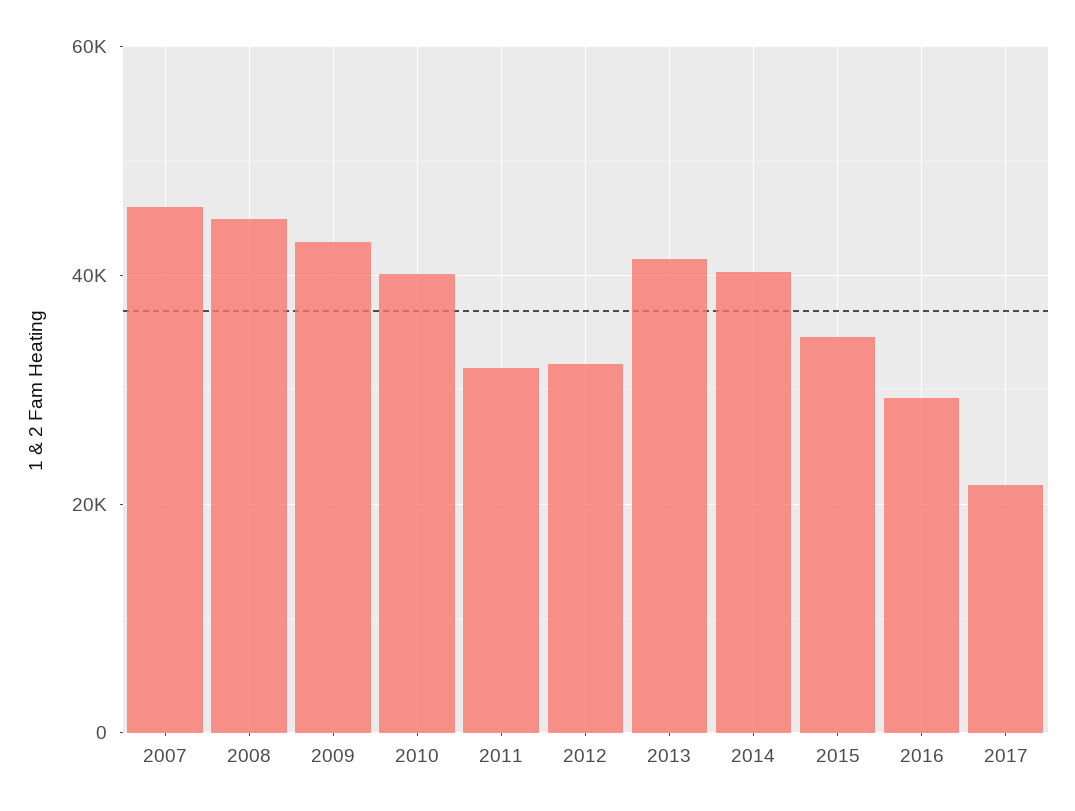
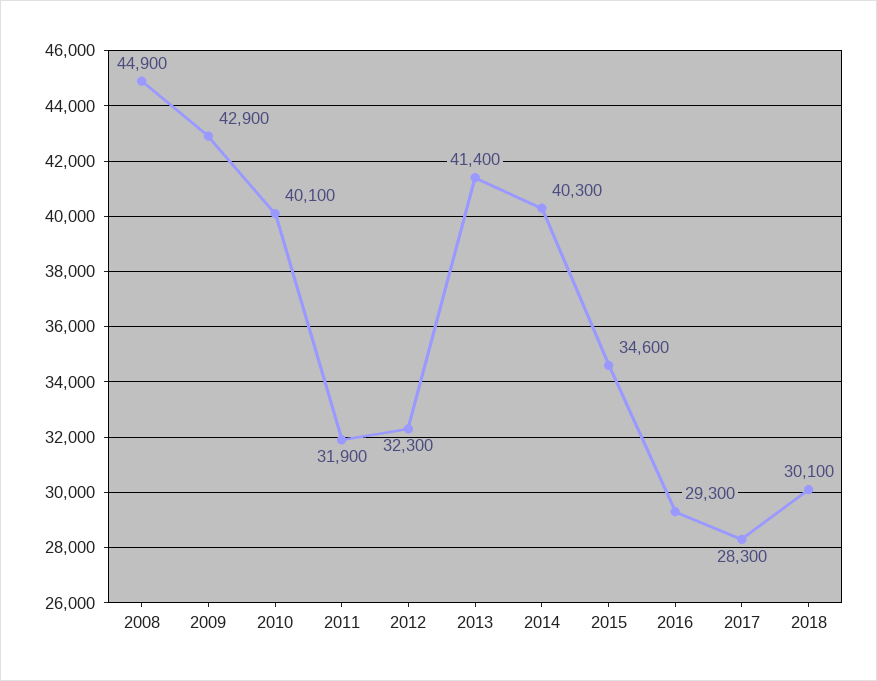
2007: 46000 -> none
2017: 22000 -> 28300
2018: none -> 30100

